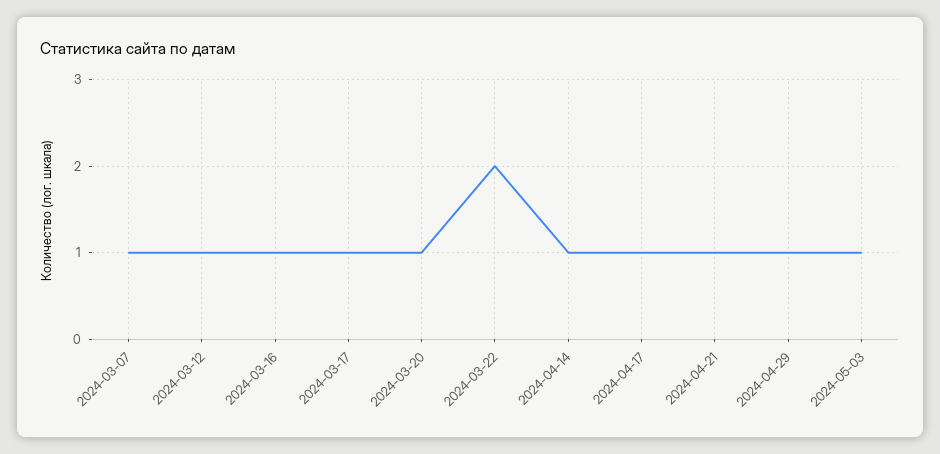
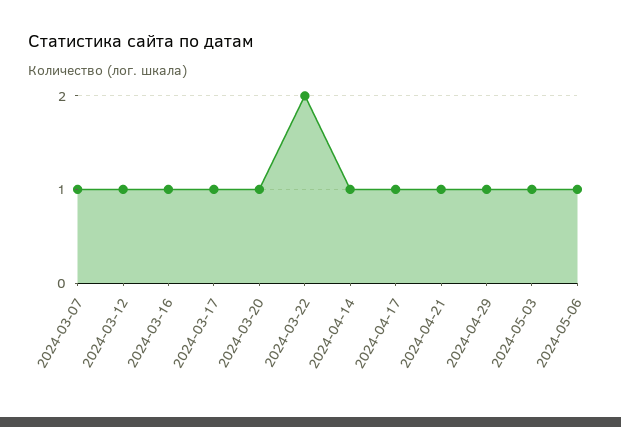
2024-05-06: none -> 1

